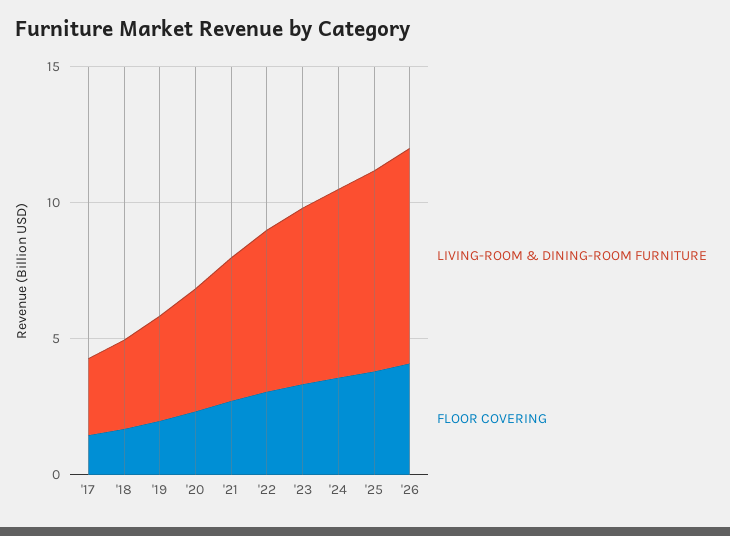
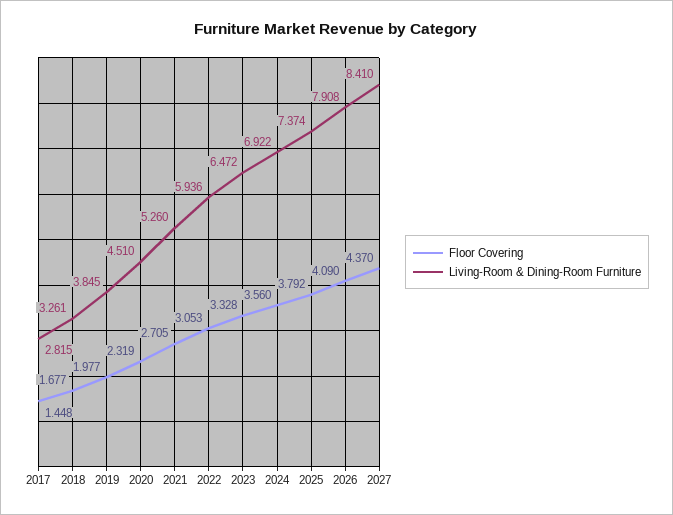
FLOOR COVERING, 2027: none -> 4.37
LIVING-ROOM & DINING-ROOM FURNITURE, 2027: none -> 8.41

